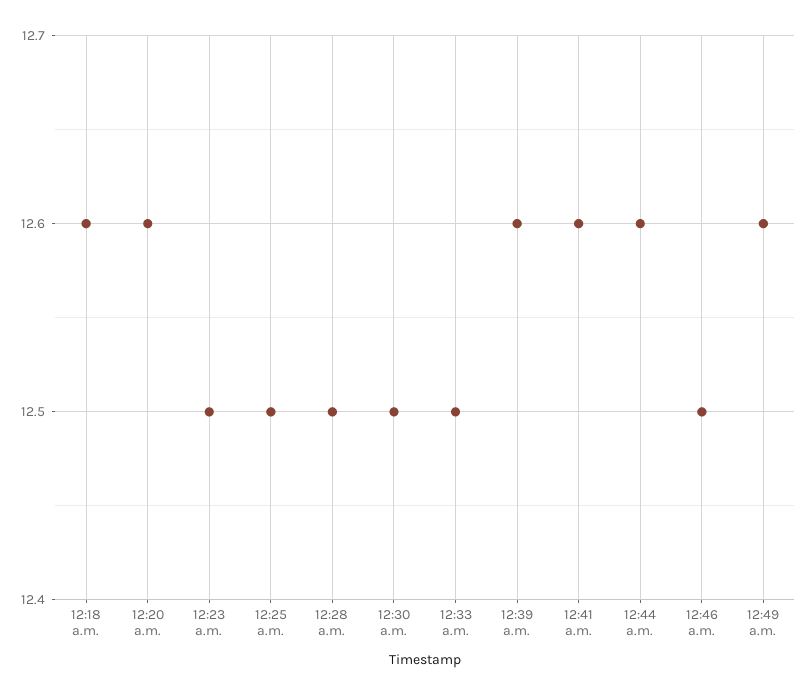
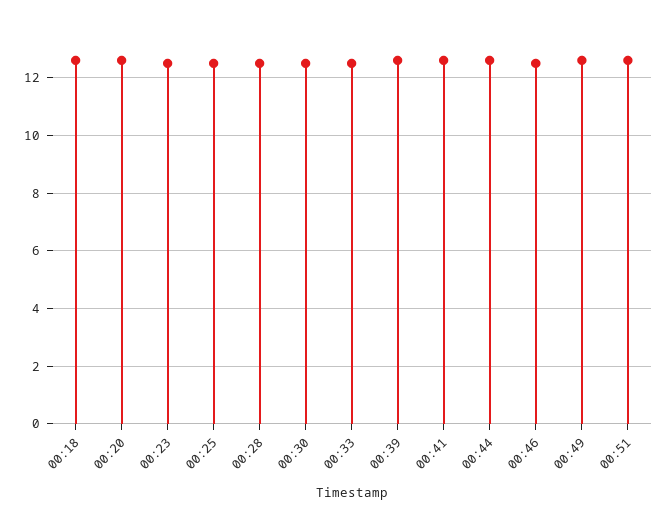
00:51: none -> 12.5

